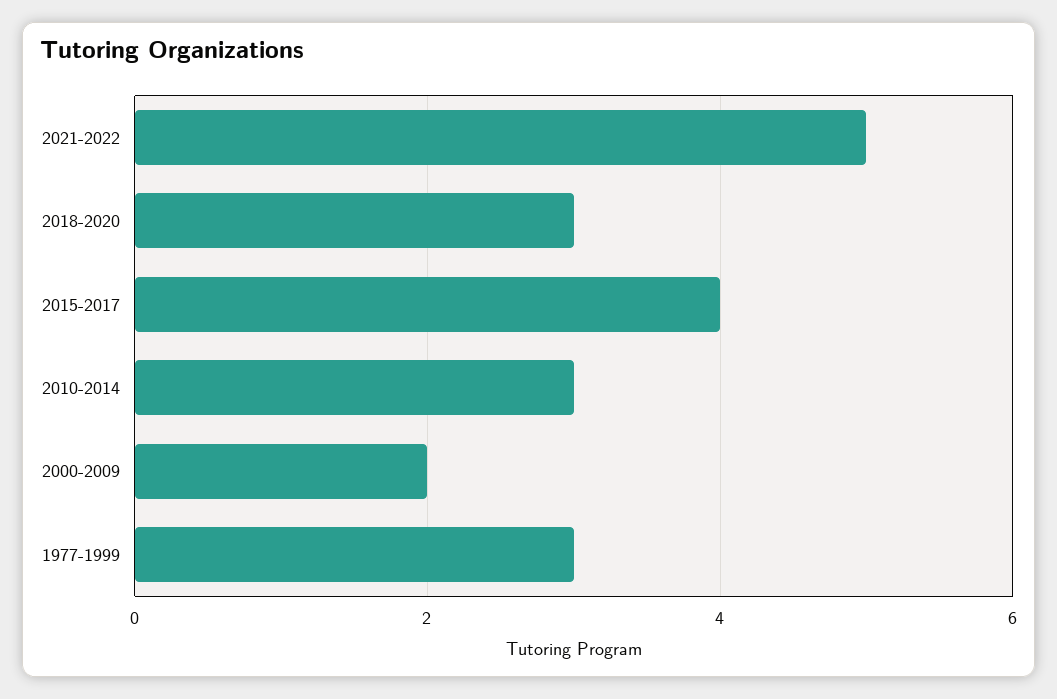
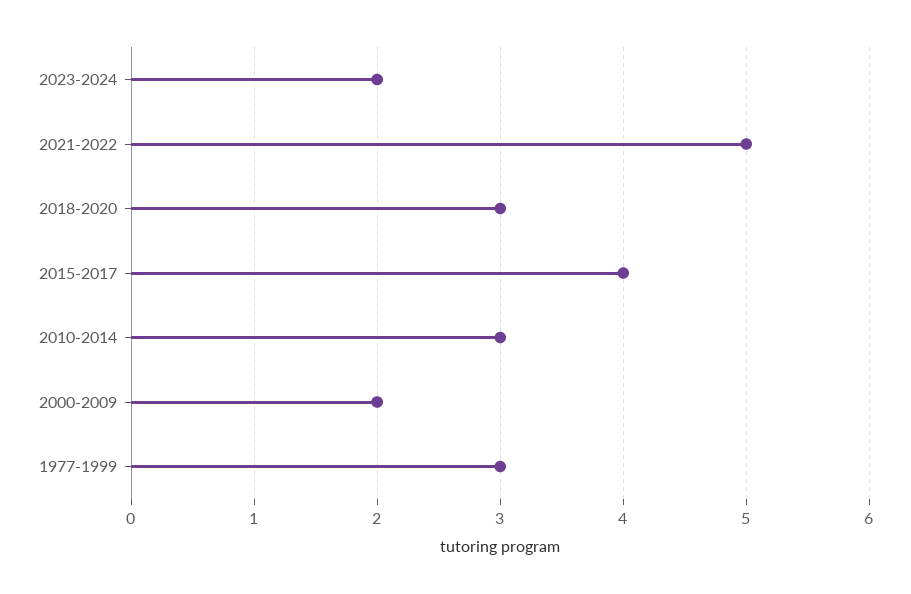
2023-2024: none -> 2

